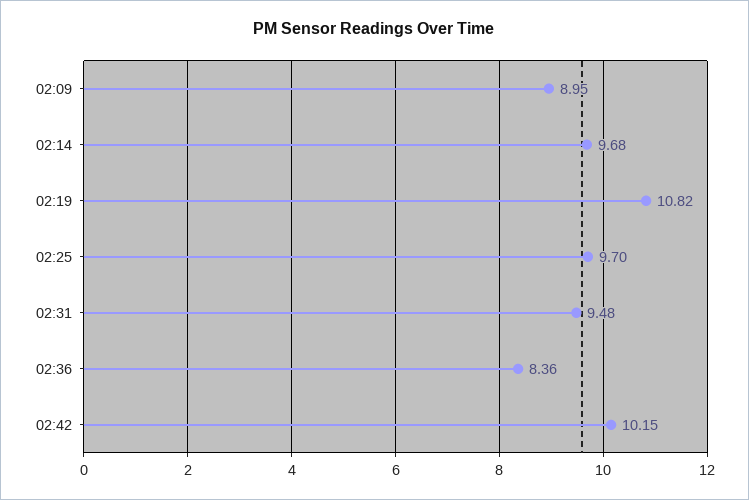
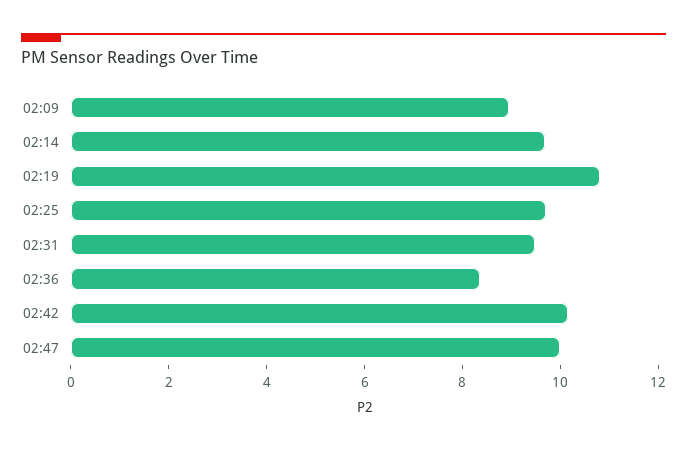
02:47: none -> 10

